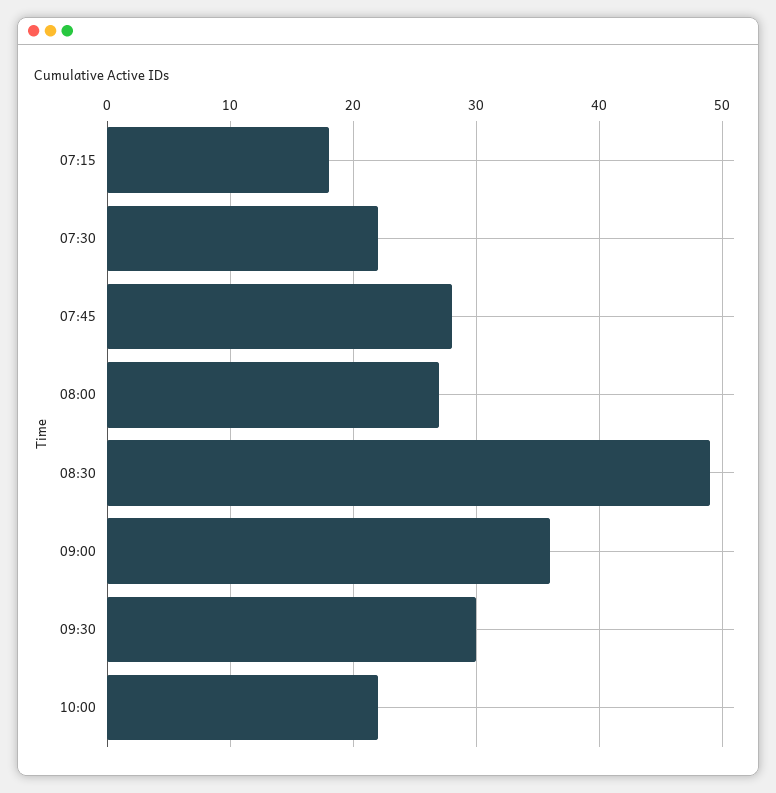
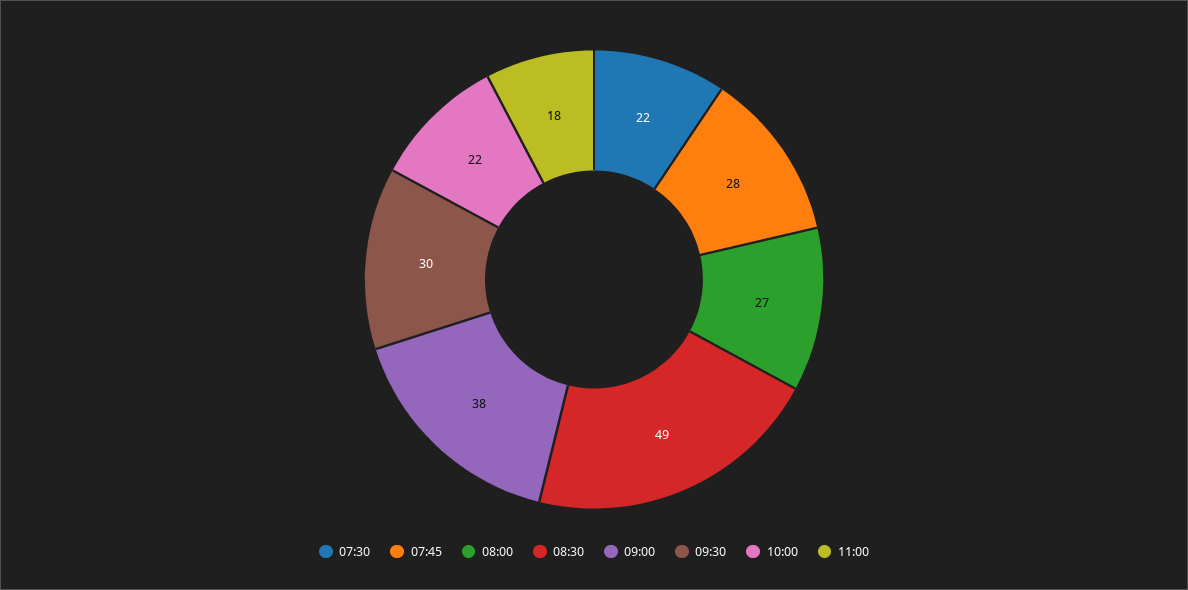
07:15: 18 -> none
09:00: 36 -> 38
11:00: none -> 18

